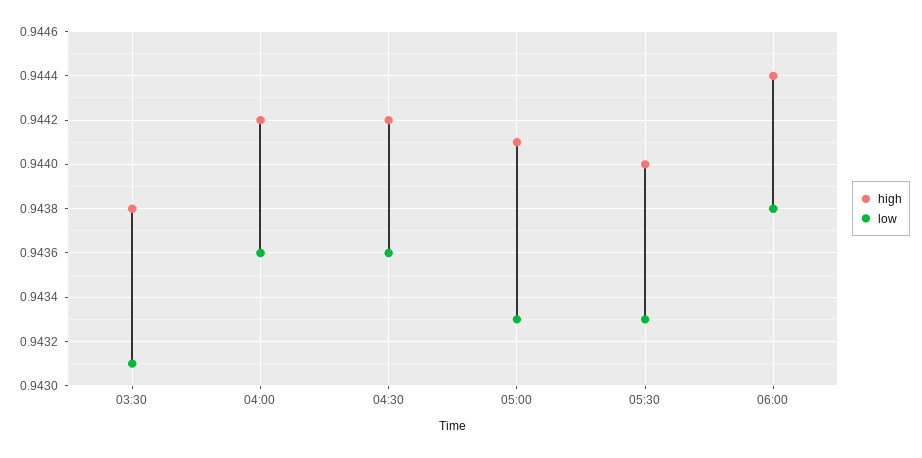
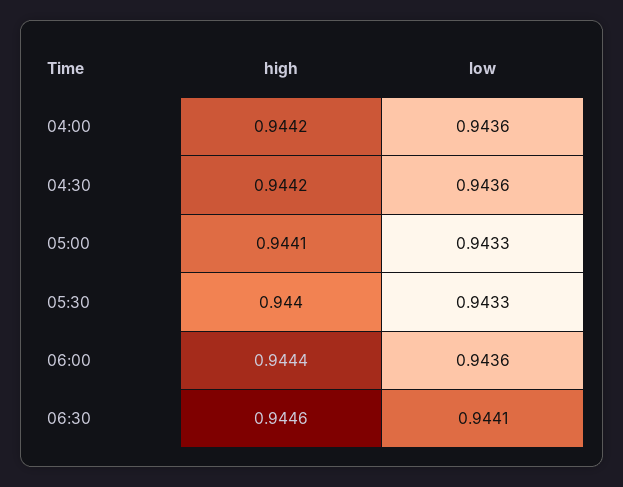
high, 03:30: 0.9438 -> none
low, 03:30: 0.9431 -> none
low, 06:00: 0.9438 -> 0.9436
high, 06:30: none -> 0.9446
low, 06:30: none -> 0.9441

